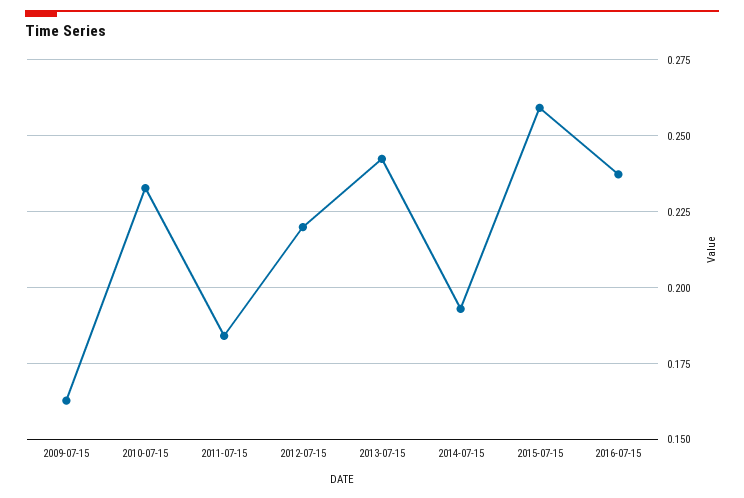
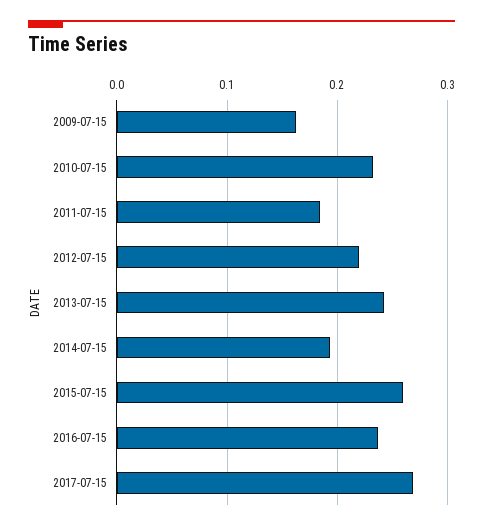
2017-07-15: none -> 0.27

